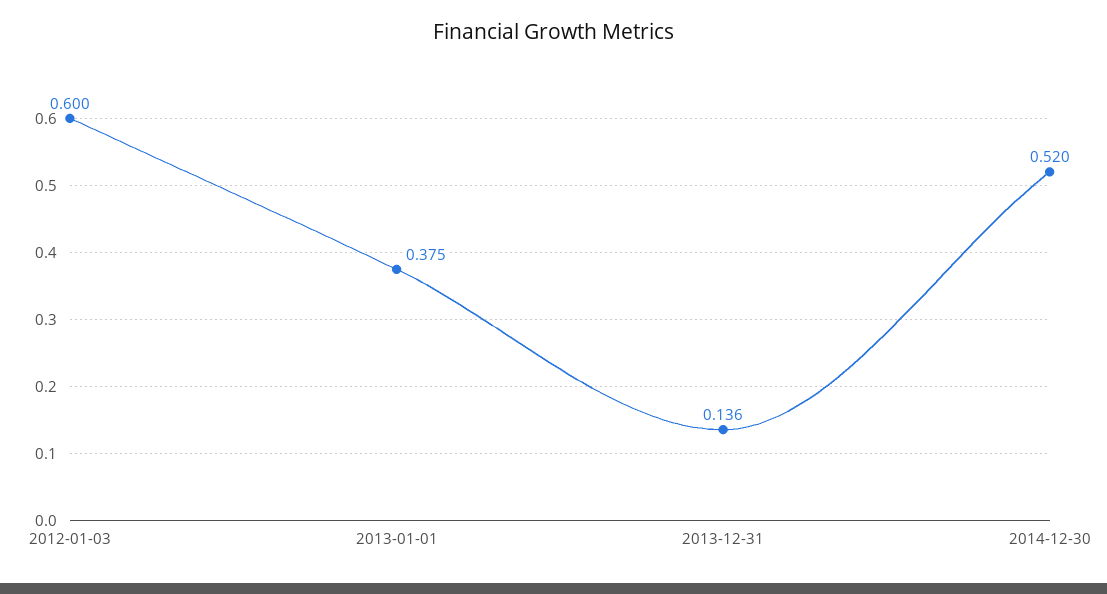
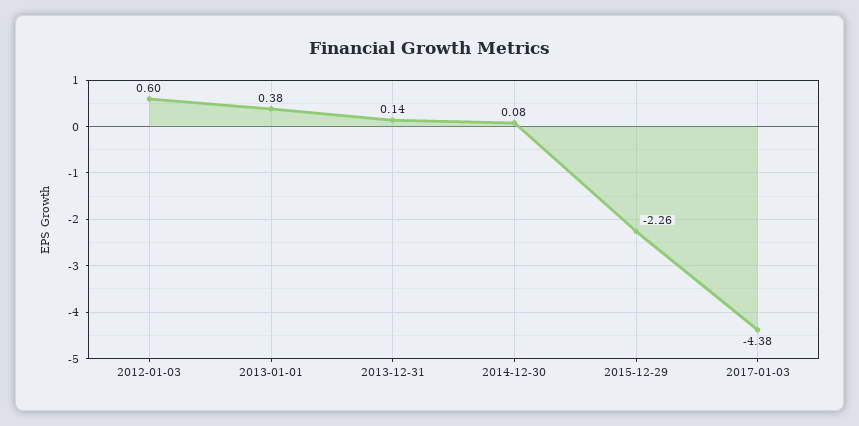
2014-12-30: 0.52 -> 0.08
2015-12-29: none -> -2.26
2017-01-03: none -> -4.38

